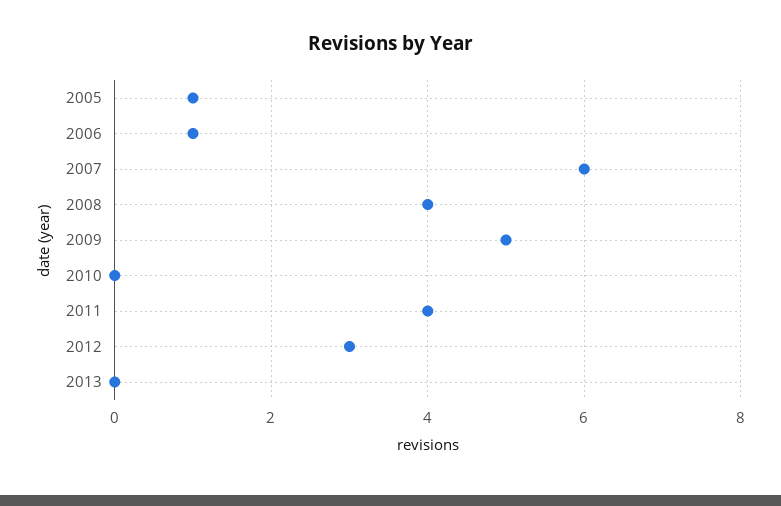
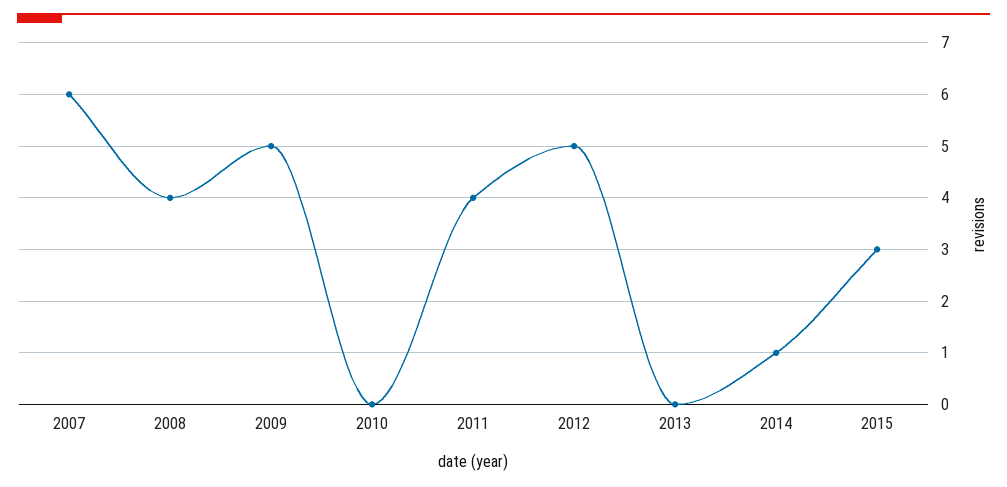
2005: 1 -> none
2006: 1 -> none
2012: 3 -> 5
2014: none -> 1
2015: none -> 3

